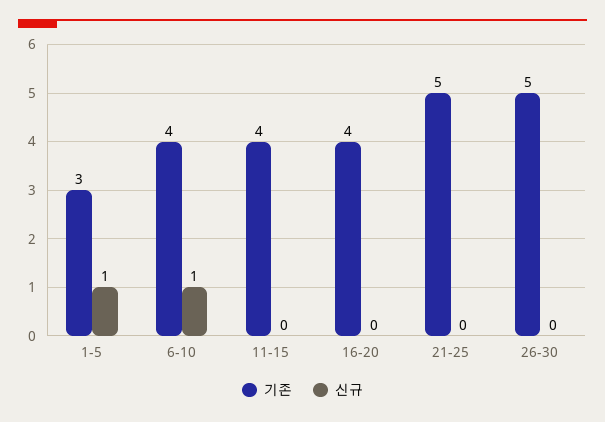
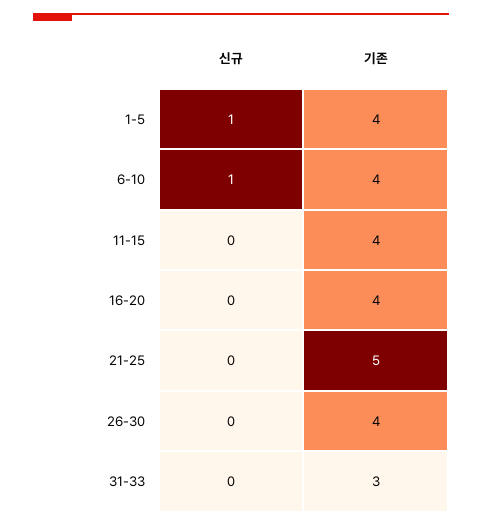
기존, 1-5: 3 -> 4
기존, 26-30: 5 -> 4
신규, 31-33: none -> 0
기존, 31-33: none -> 3

